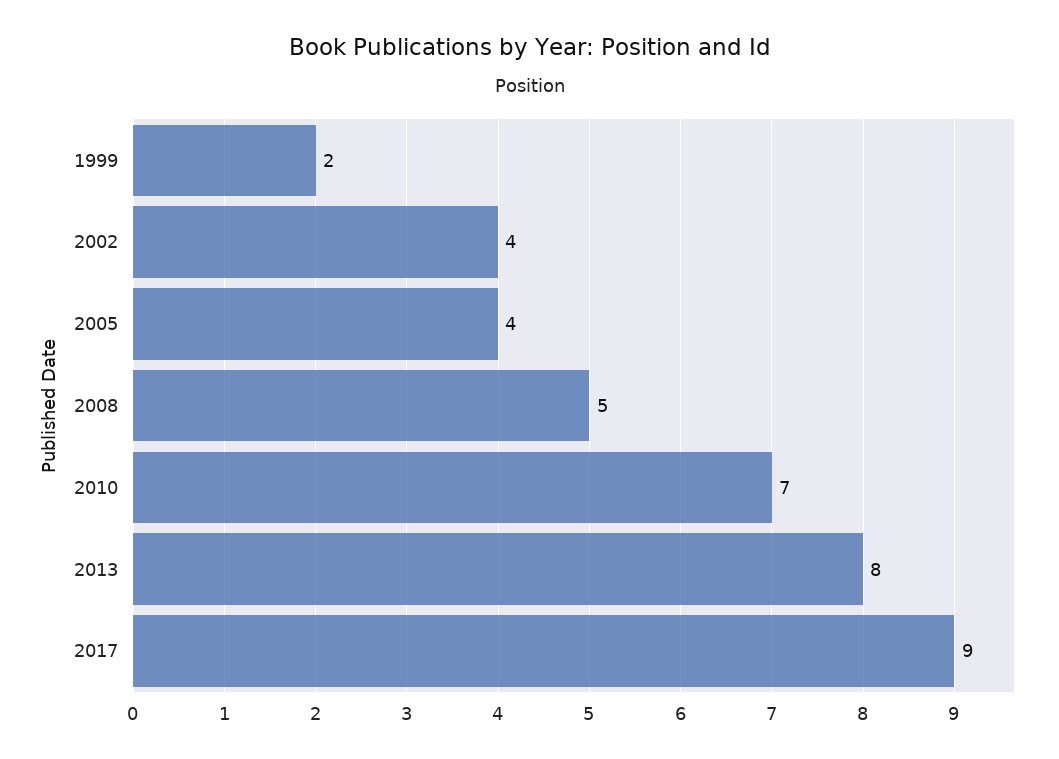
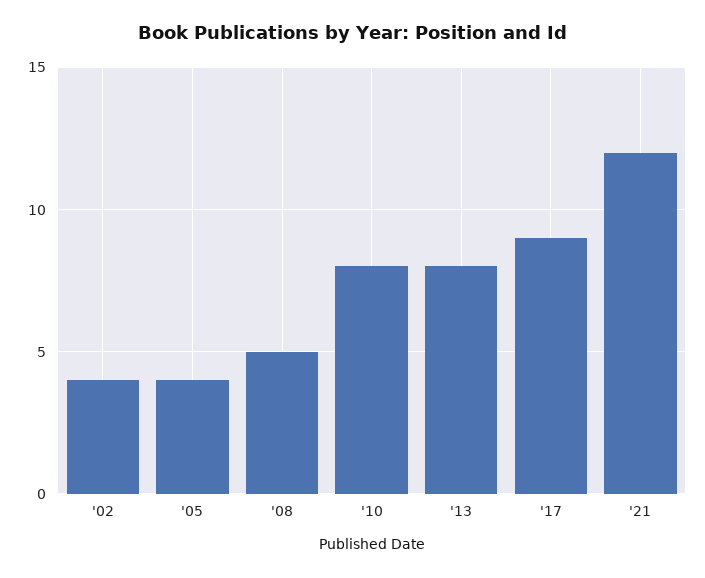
1999: 2 -> none
2010: 7 -> 8
'21: none -> 12

